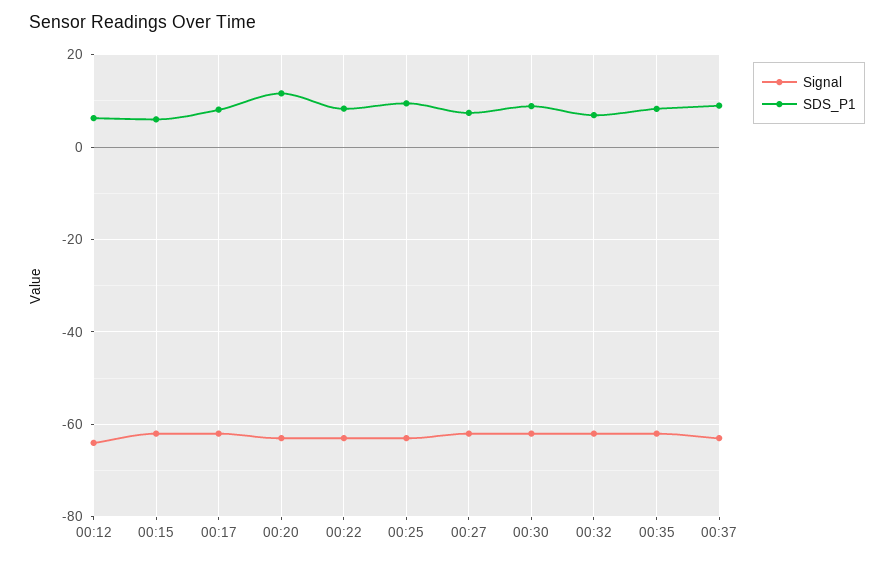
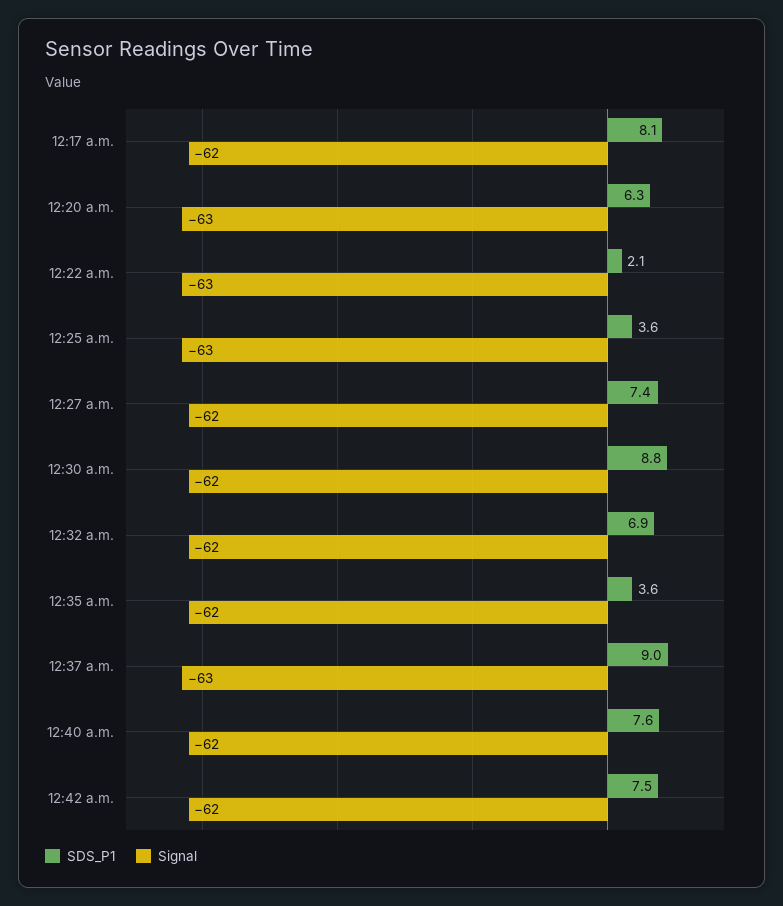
Signal, 00:12: -64 -> none
SDS_P1, 00:12: 6 -> none
Signal, 00:15: -62 -> none
SDS_P1, 00:15: 6 -> none
SDS_P1, 00:20: 12 -> 6.3
SDS_P1, 00:22: 8 -> 2.1
SDS_P1, 00:25: 10 -> 3.6
SDS_P1, 00:35: 8 -> 3.6
SDS_P1, 12:40 a.m.: none -> 7.6
Signal, 12:40 a.m.: none -> -62
SDS_P1, 12:42 a.m.: none -> 7.5
Signal, 12:42 a.m.: none -> -62

